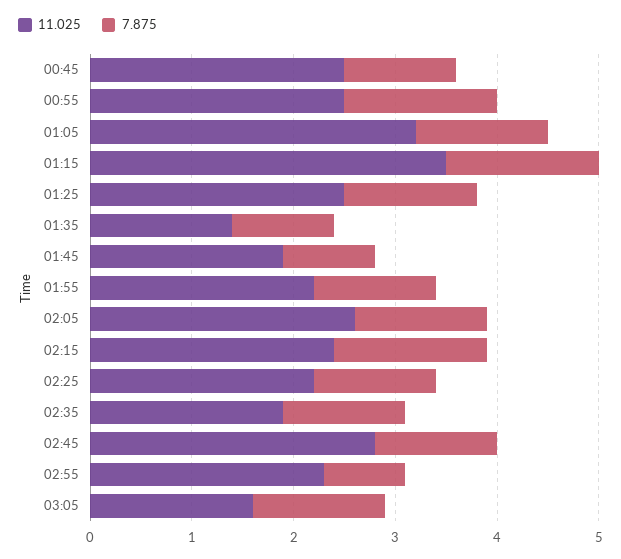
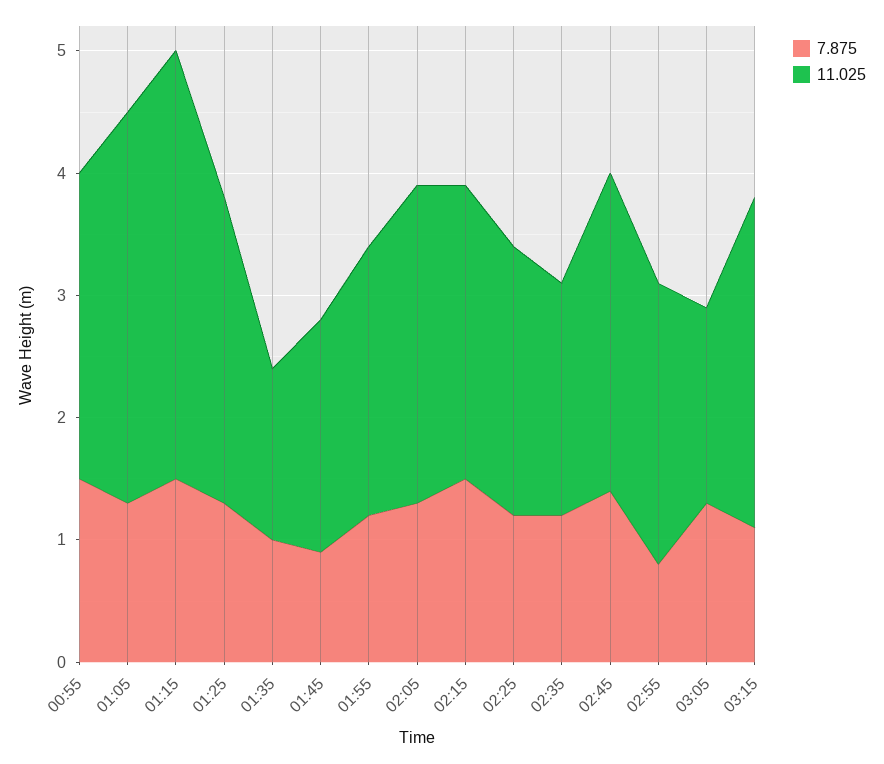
11.025, 00:45: 2.5 -> none
7.875, 00:45: 1.1 -> none
11.025, 02:45: 2.8 -> 2.6
7.875, 02:45: 1.2 -> 1.4
7.875, 03:15: none -> 1.1
11.025, 03:15: none -> 2.7

